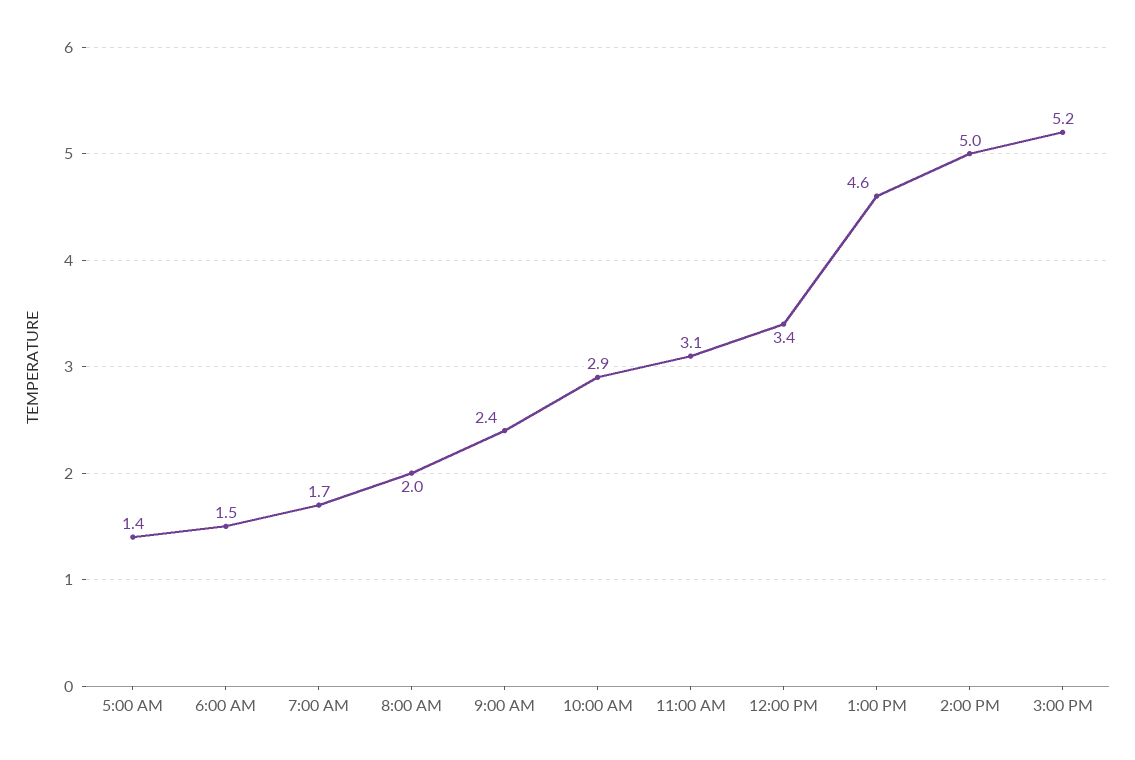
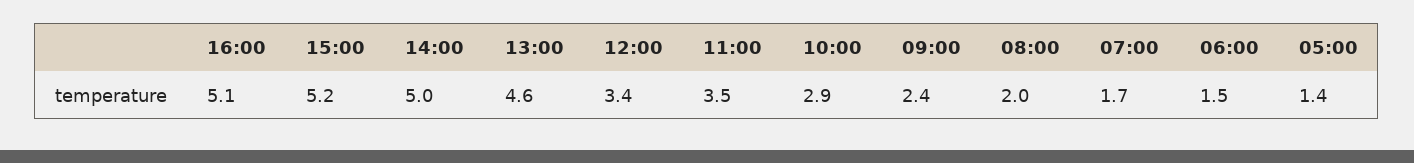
11:00 AM: 3.1 -> 3.5
16:00: none -> 5.1

